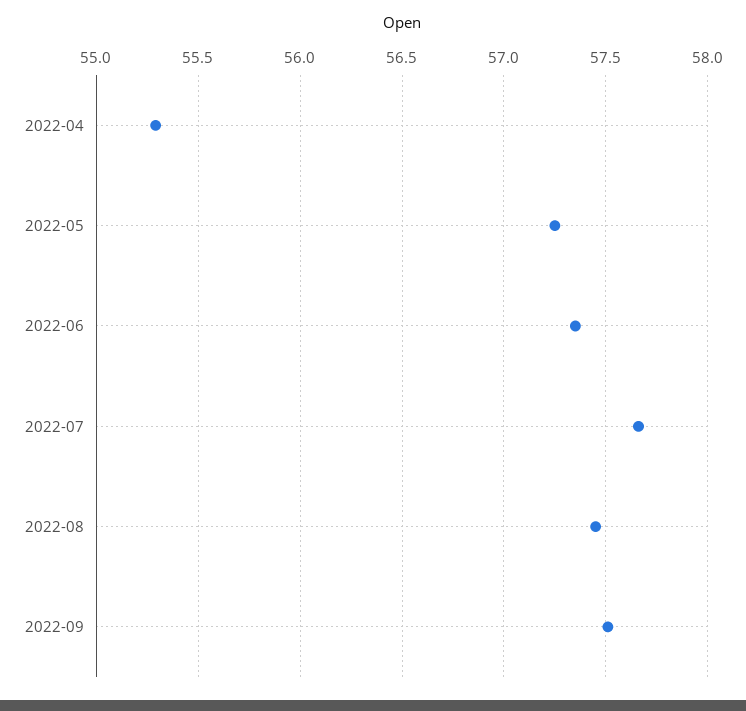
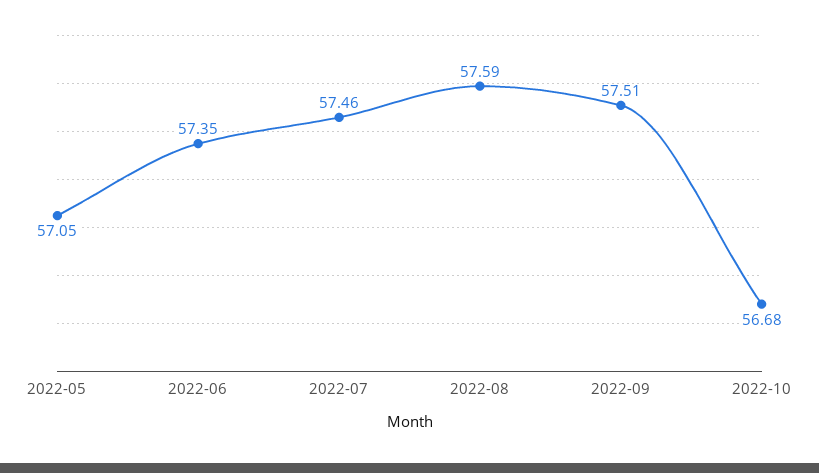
2022-04: 55.3 -> none
2022-05: 57.25 -> 57.05
2022-07: 57.65 -> 57.46
2022-08: 57.45 -> 57.59
2022-10: none -> 56.68

